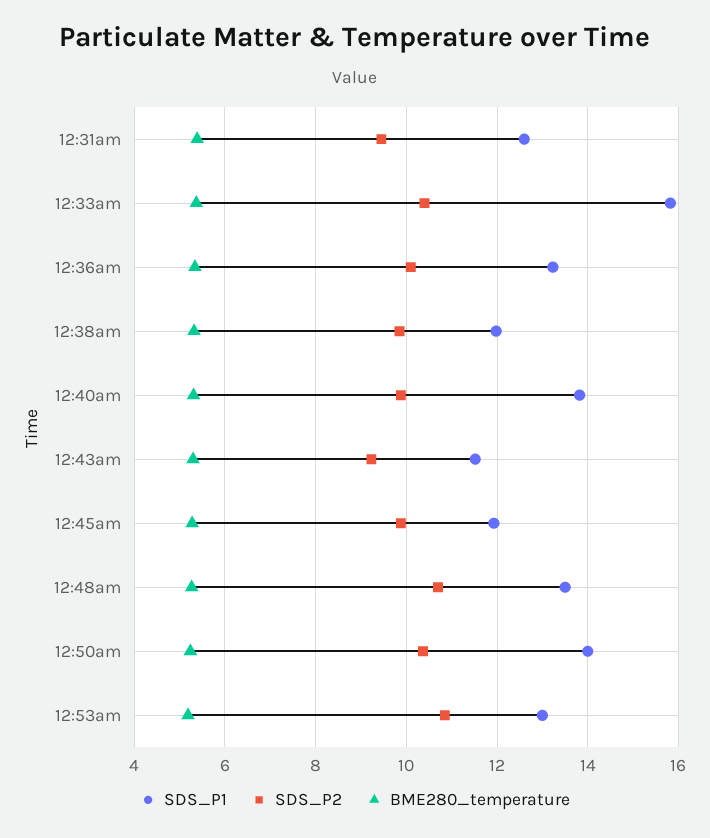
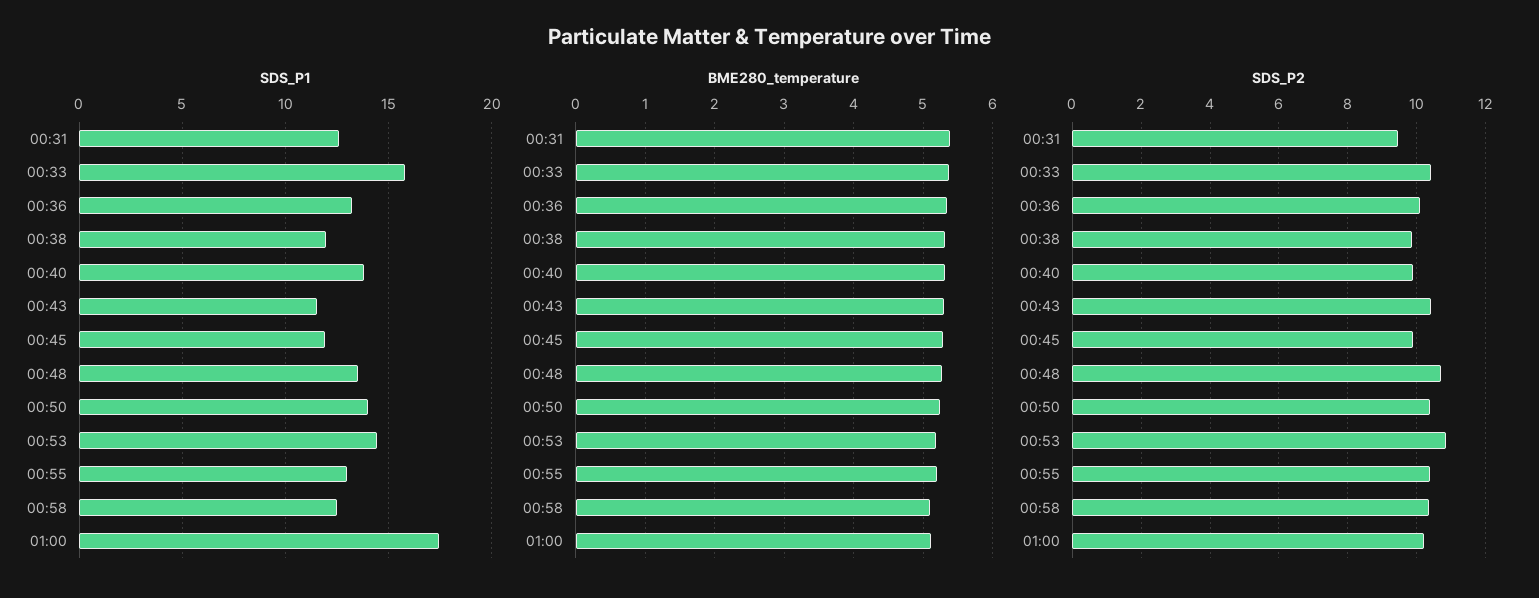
SDS_P2, 12:43am: 9.2 -> 10.4
SDS_P1, 12:53am: 13 -> 14.5
SDS_P1, 00:55: none -> 13
SDS_P1, 00:58: none -> 12.5
SDS_P1, 01:00: none -> 17.5
BME280_temperature, 00:55: none -> 5.2
BME280_temperature, 00:58: none -> 5.1
BME280_temperature, 01:00: none -> 5.1
SDS_P2, 00:55: none -> 10.4
SDS_P2, 00:58: none -> 10.4
SDS_P2, 01:00: none -> 10.2

